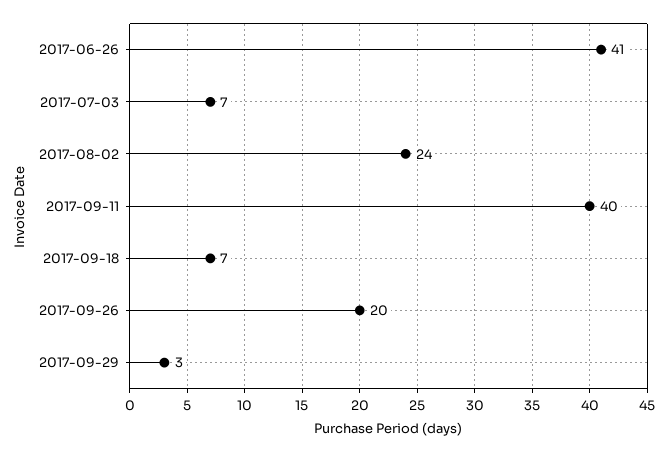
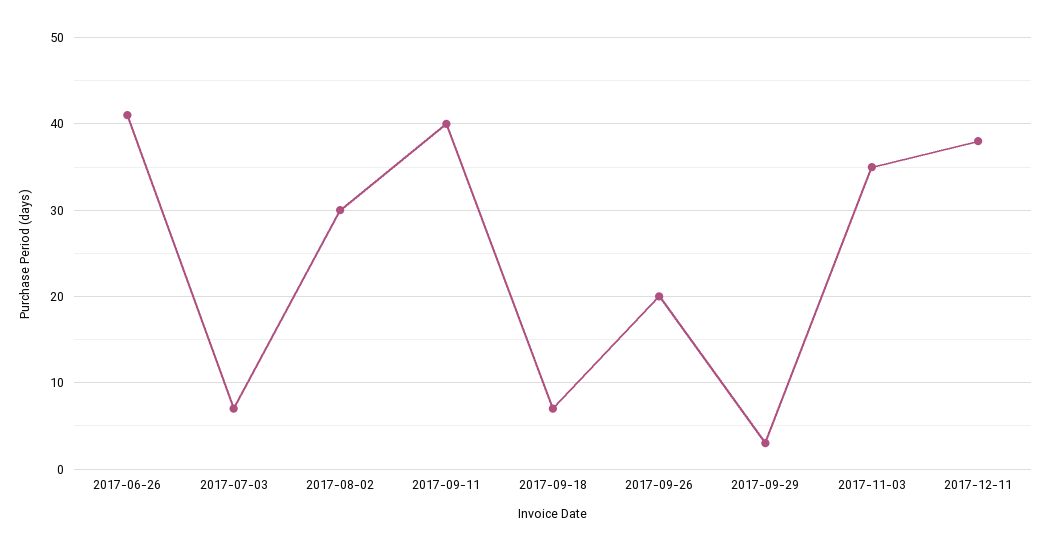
2017-08-02: 24 -> 30
2017-11-03: none -> 35
2017-12-11: none -> 38

